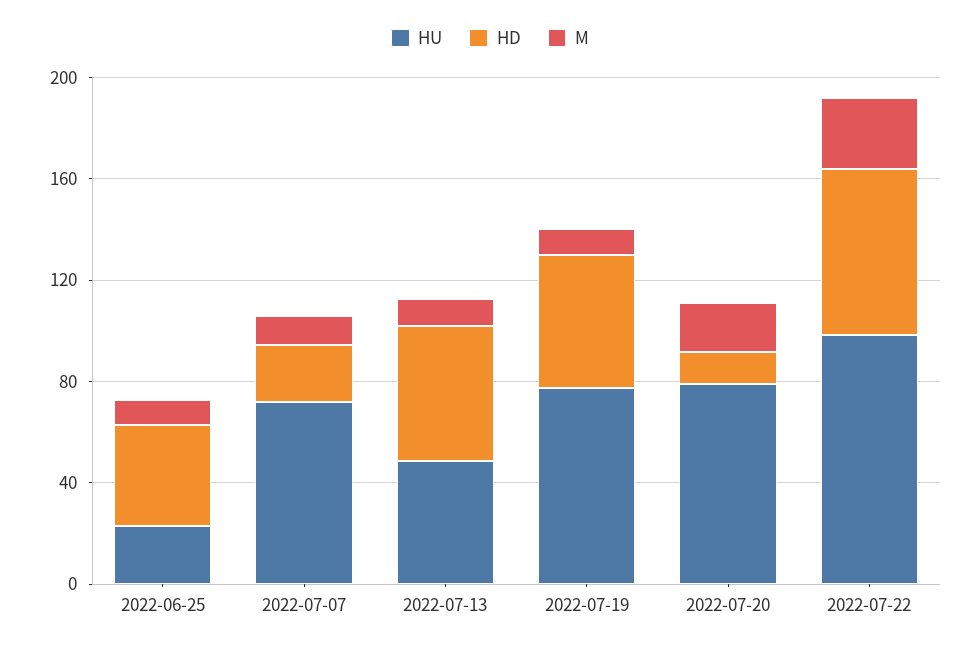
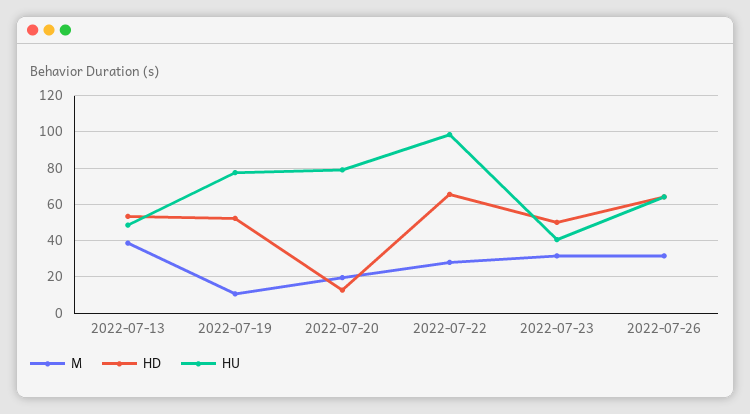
HU, 2022-06-25: 20 -> none
HD, 2022-06-25: 40 -> none
M, 2022-06-25: 10 -> none
HU, 2022-07-07: 70 -> none
HD, 2022-07-07: 20 -> none
M, 2022-07-07: 10 -> none
M, 2022-07-13: 10 -> 40
M, 2022-07-23: none -> 30
HD, 2022-07-23: none -> 50
HU, 2022-07-23: none -> 40
M, 2022-07-26: none -> 30
HD, 2022-07-26: none -> 65
HU, 2022-07-26: none -> 65

